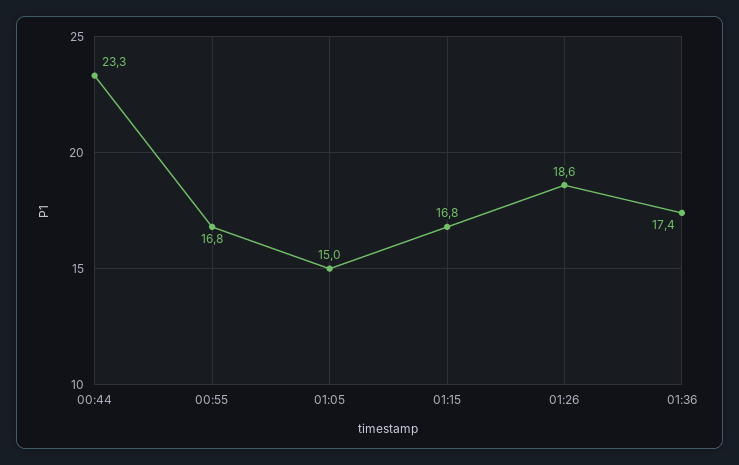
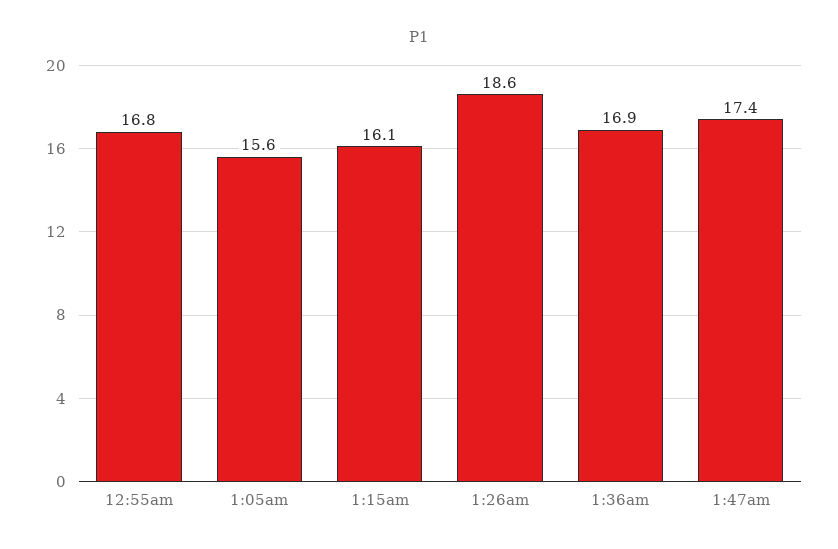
00:44: 23.3 -> none
01:05: 15 -> 15.6
01:15: 16.8 -> 16.1
01:36: 17.4 -> 16.9
1:47am: none -> 17.4

